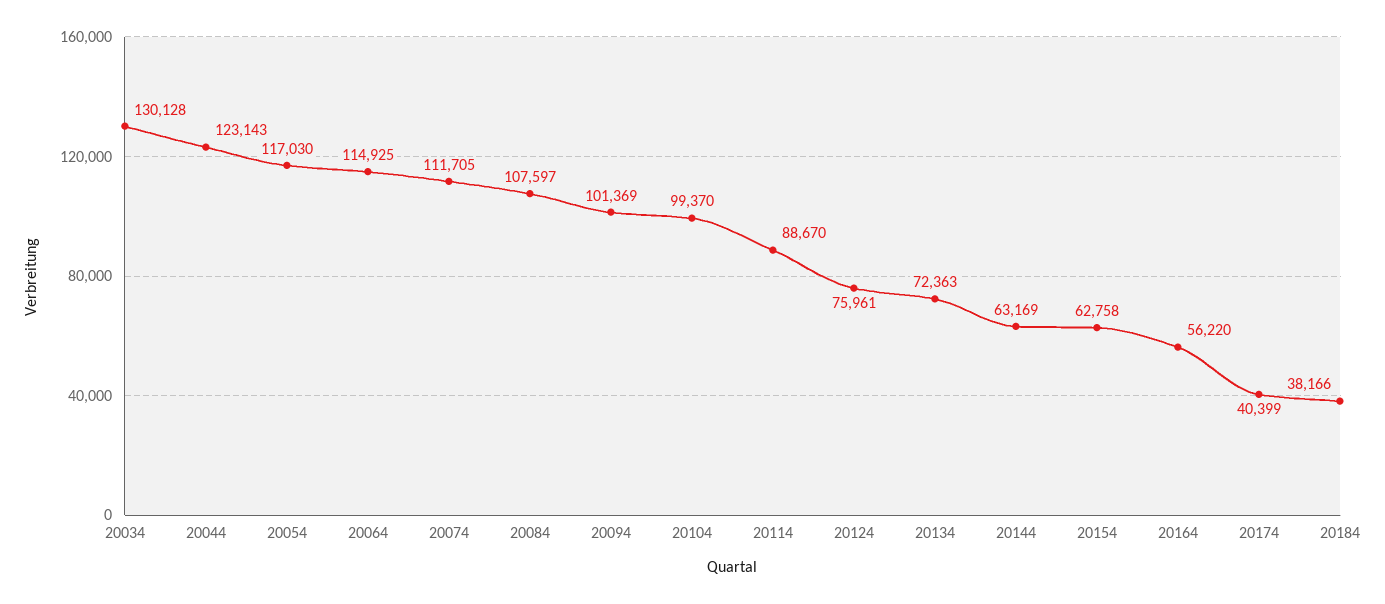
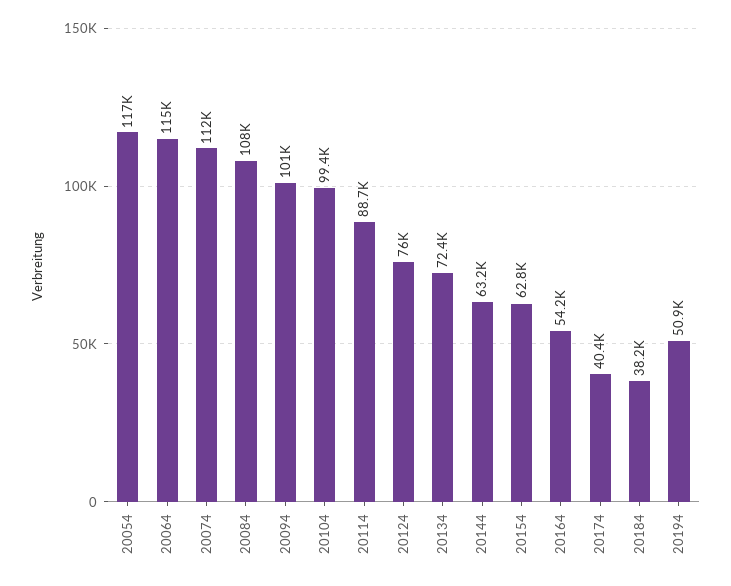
20034: 130128 -> none
20044: 123143 -> none
20164: 56220 -> 54200
20194: none -> 50900

